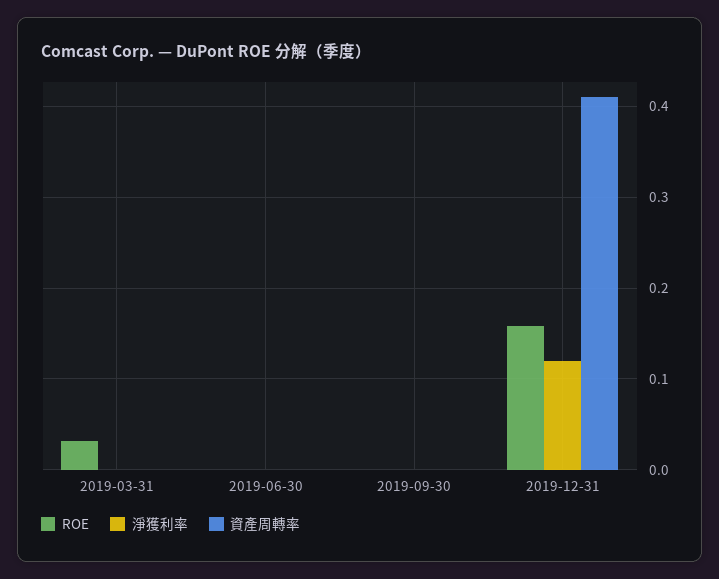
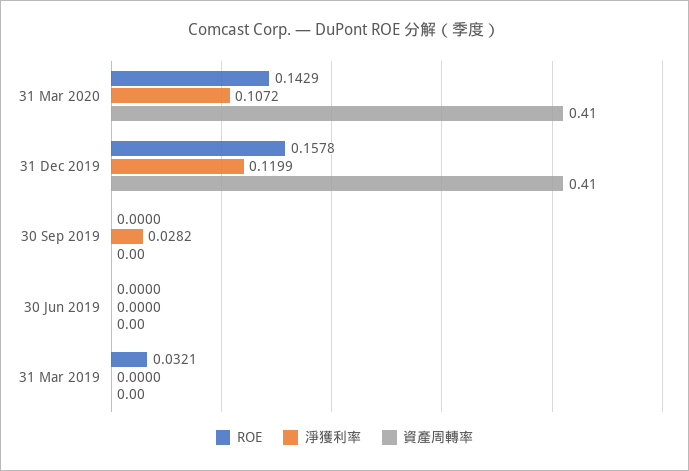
淨獲利率, 2019-09-30: 0 -> 0.0282
ROE, 31 Mar 2020: none -> 0.1429
淨獲利率, 31 Mar 2020: none -> 0.1072
資產周轉率, 31 Mar 2020: none -> 0.41

